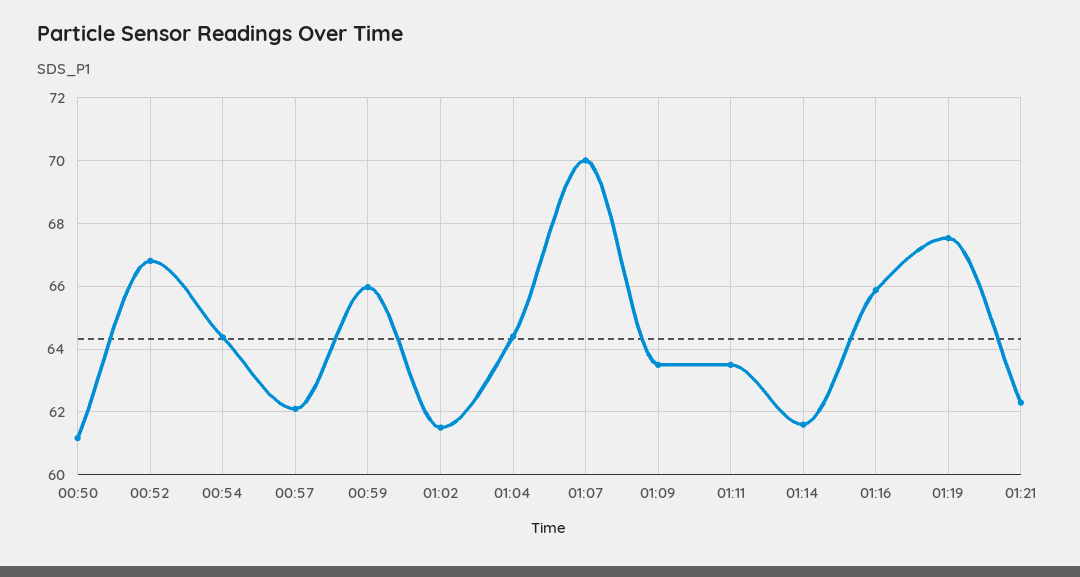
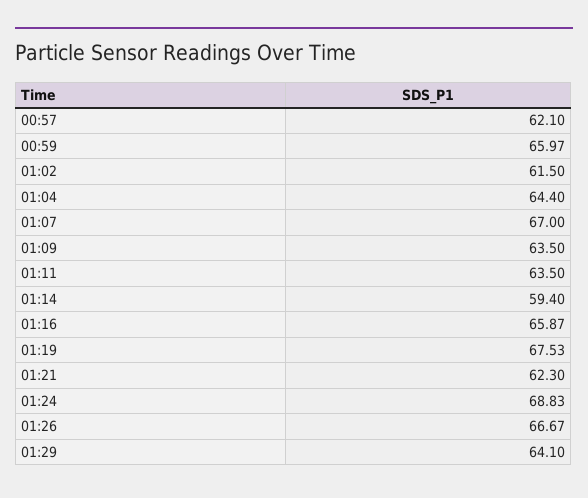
00:50: 61.2 -> none
00:52: 66.8 -> none
00:54: 64.4 -> none
01:07: 70 -> 67
01:14: 61.6 -> 59.4
01:24: none -> 68.83
01:26: none -> 66.67
01:29: none -> 64.1

